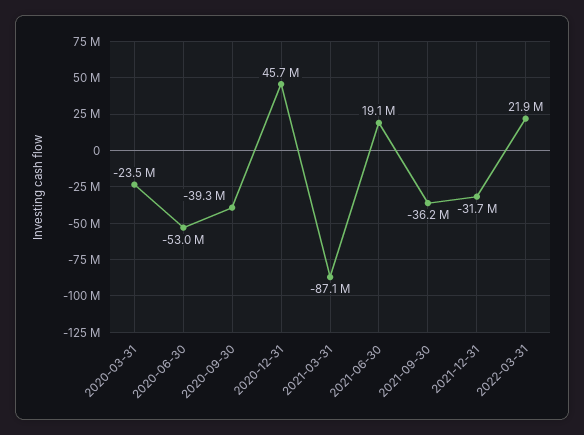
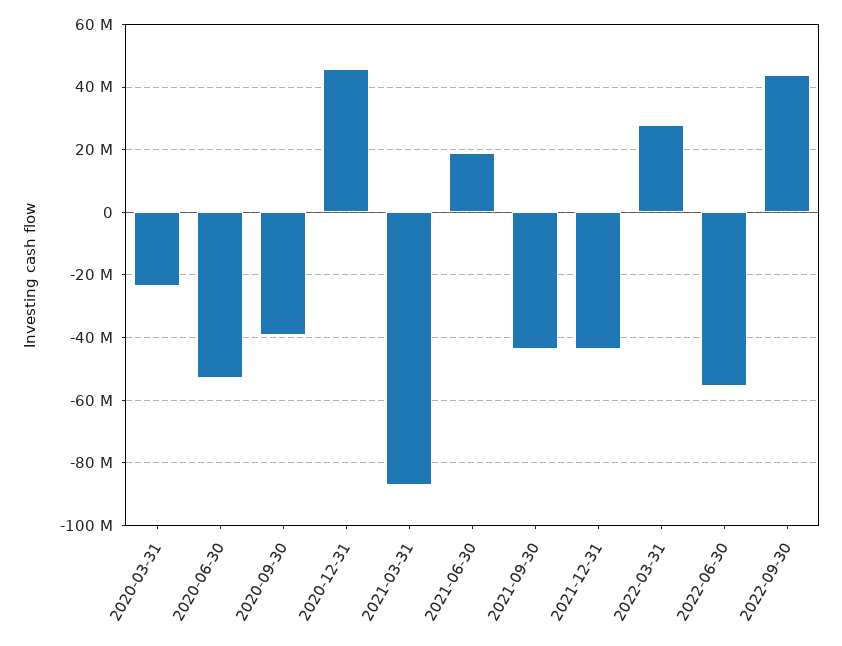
2021-09-30: -36200000 -> -44000000
2021-12-31: -31700000 -> -44000000
2022-03-31: 21900000 -> 28000000
2022-06-30: none -> -56000000
2022-09-30: none -> 44000000

